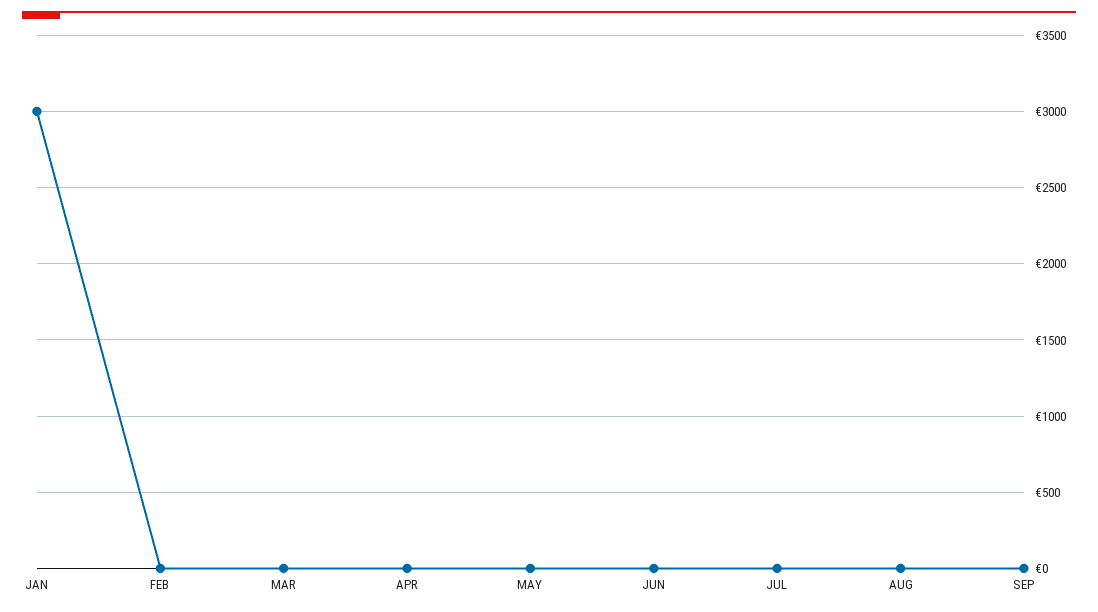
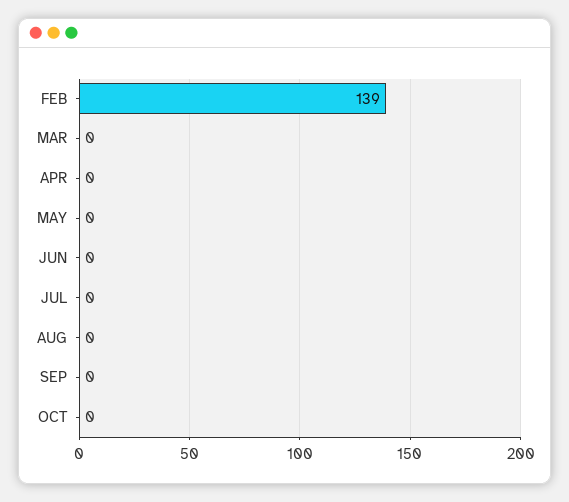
JAN: 3000 -> none
FEB: 0 -> 139
OCT: none -> 0

